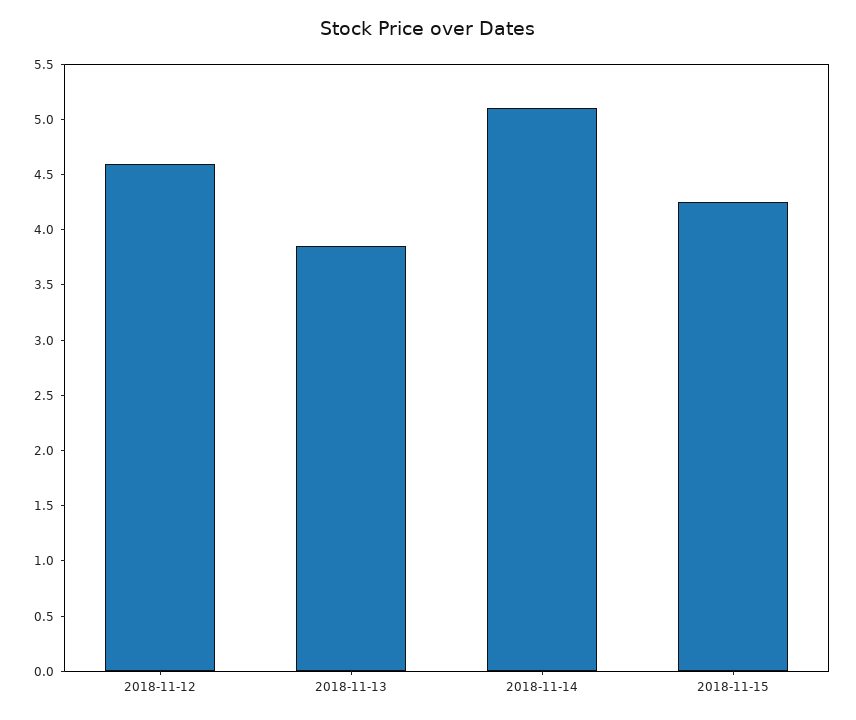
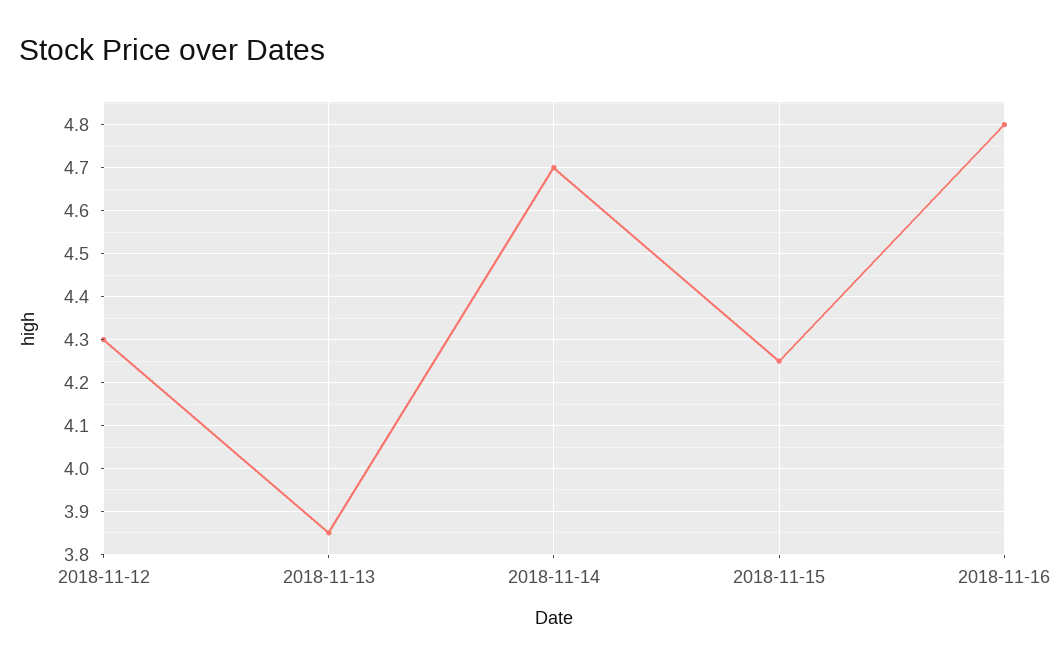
2018-11-12: 4.6 -> 4.3
2018-11-14: 5.1 -> 4.7
2018-11-16: none -> 4.8

